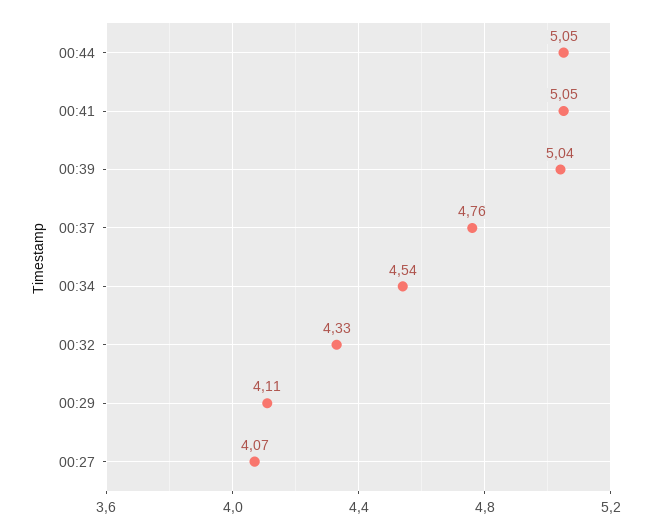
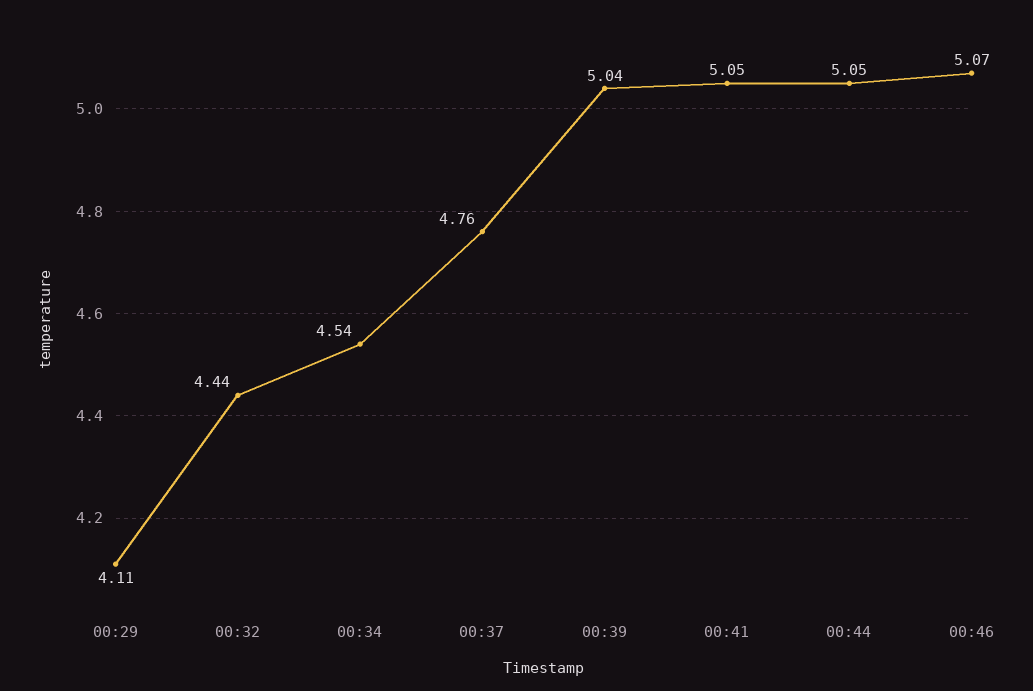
00:32: 4.33 -> 4.44
00:27: 4.07 -> none
00:46: none -> 5.07

